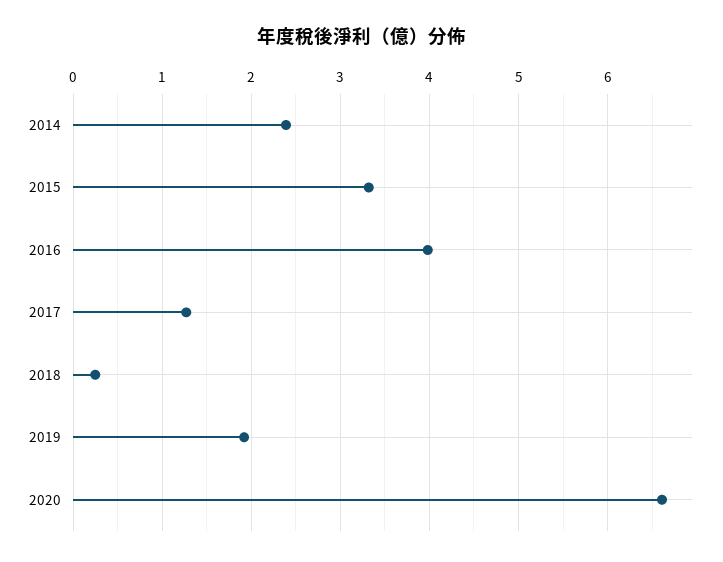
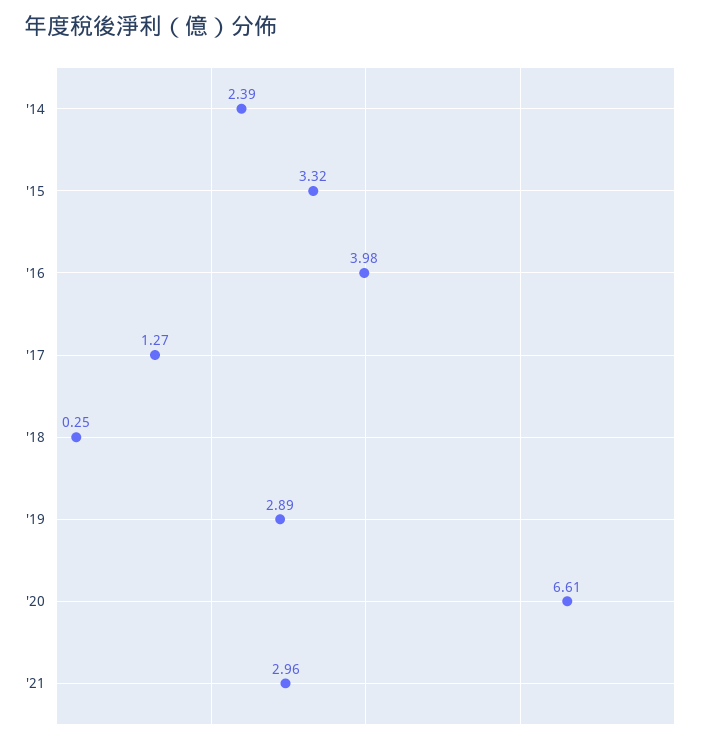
2019: 1.9 -> 2.89
'21: none -> 2.96

